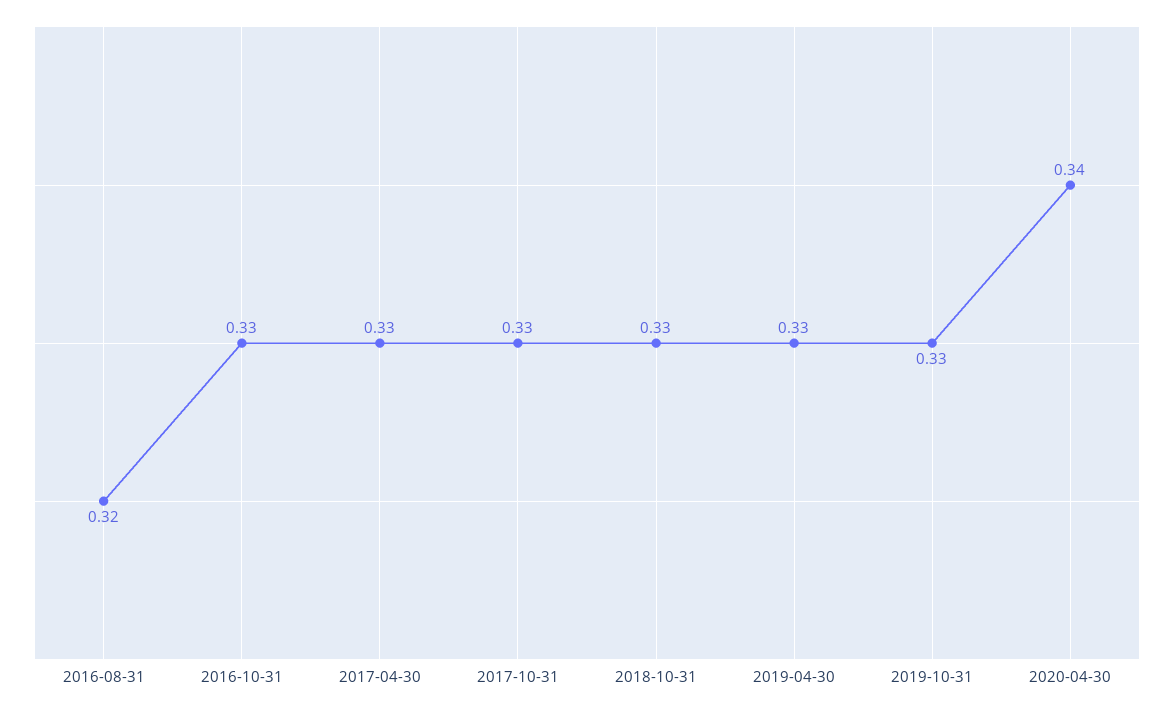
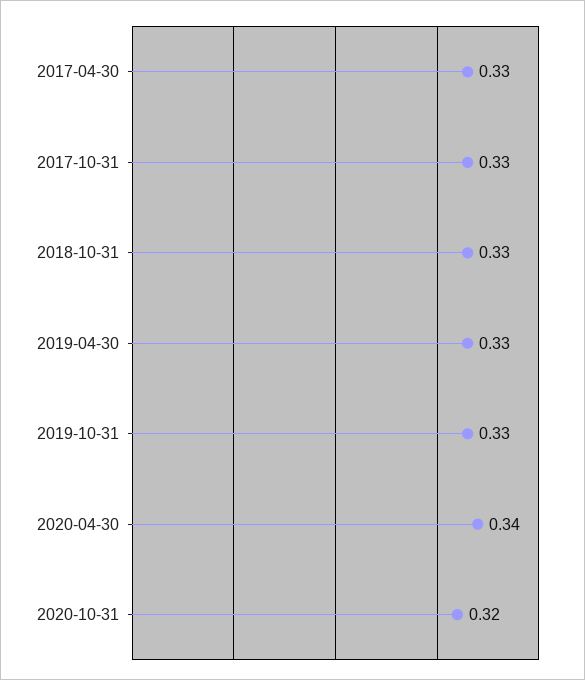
2016-08-31: 0.32 -> none
2016-10-31: 0.33 -> none
2020-10-31: none -> 0.32

